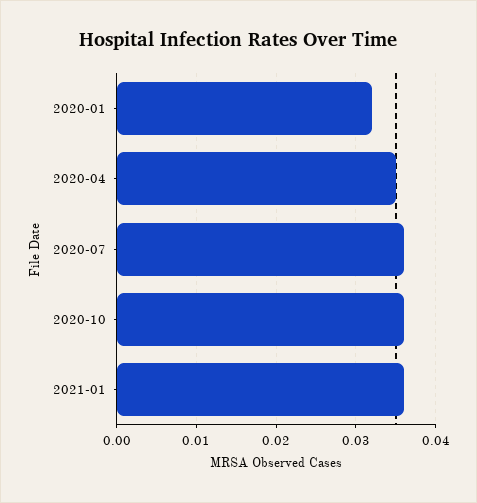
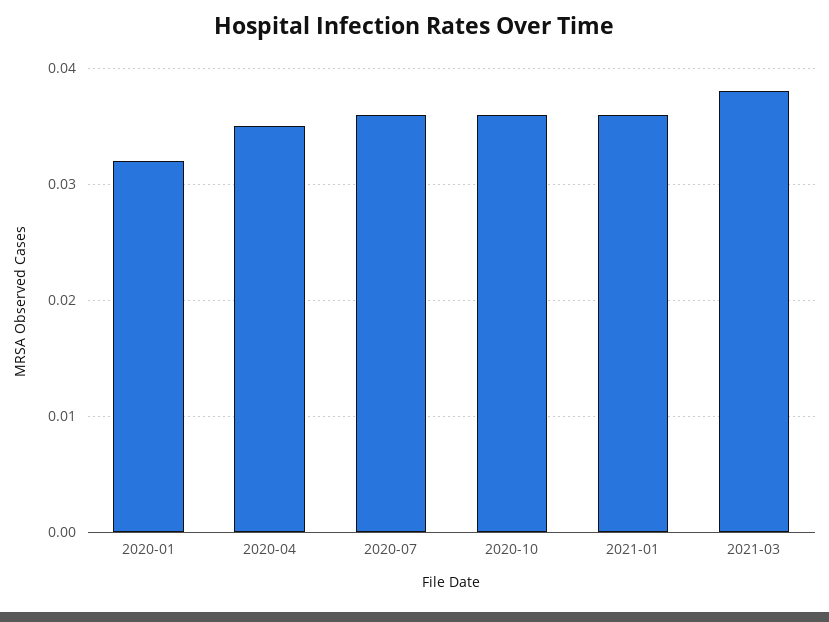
2021-03: none -> 0.038

